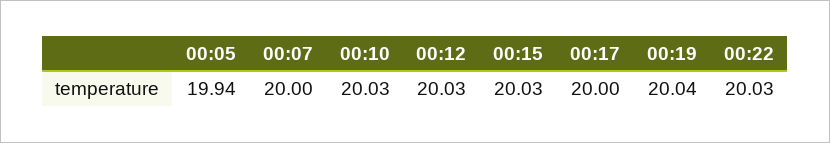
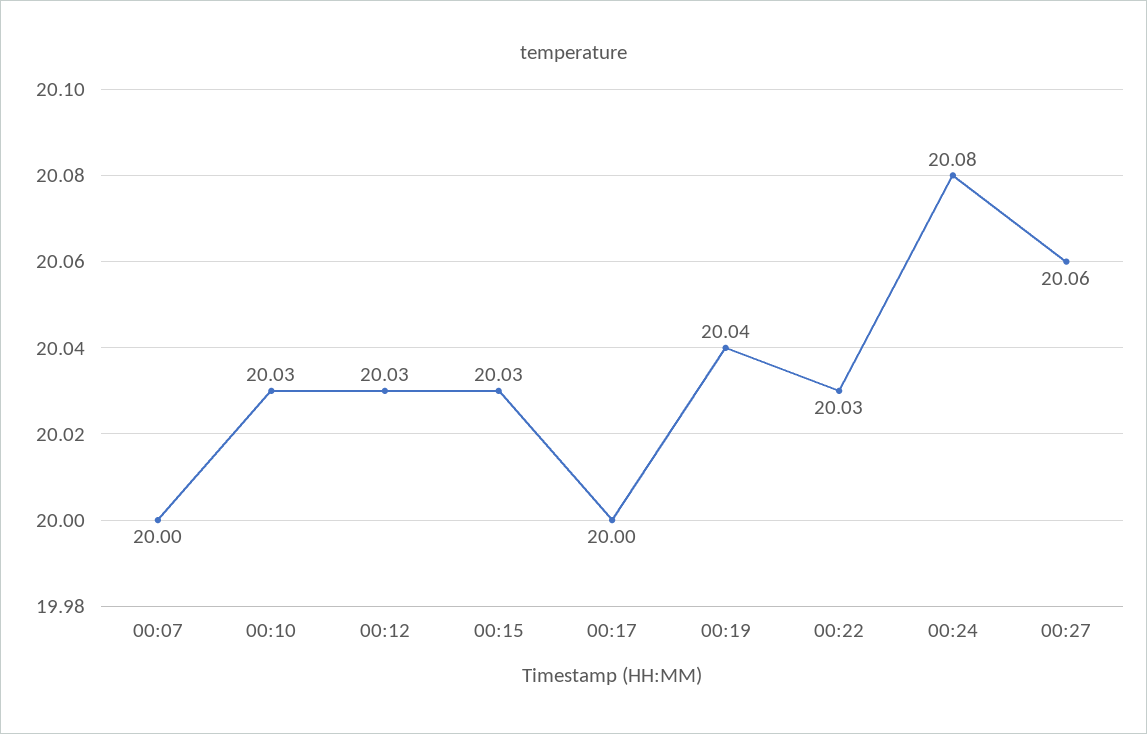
00:05: 19.94 -> none
00:24: none -> 20.08
00:27: none -> 20.06

